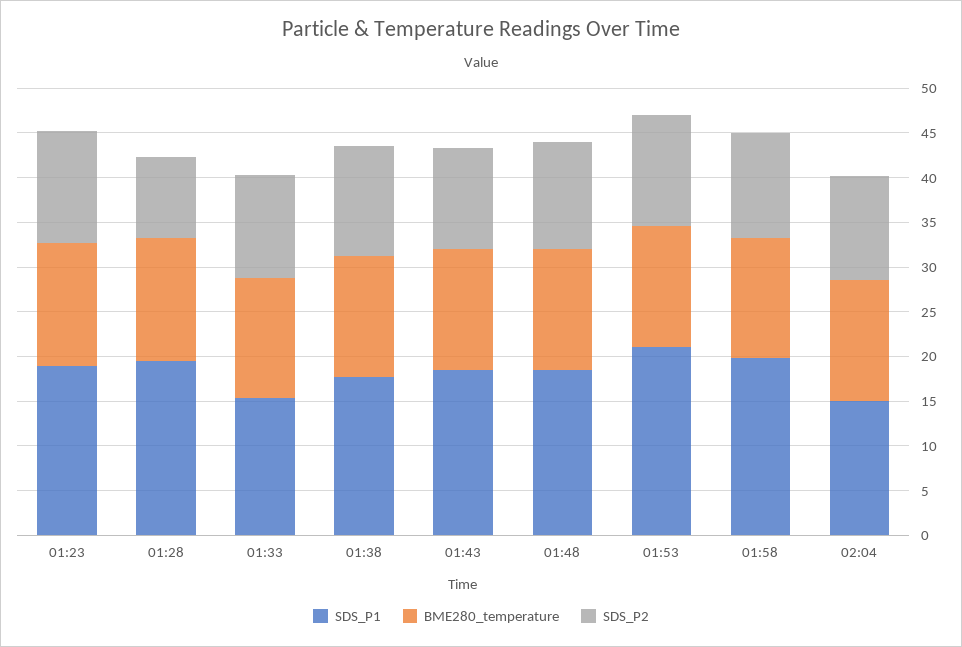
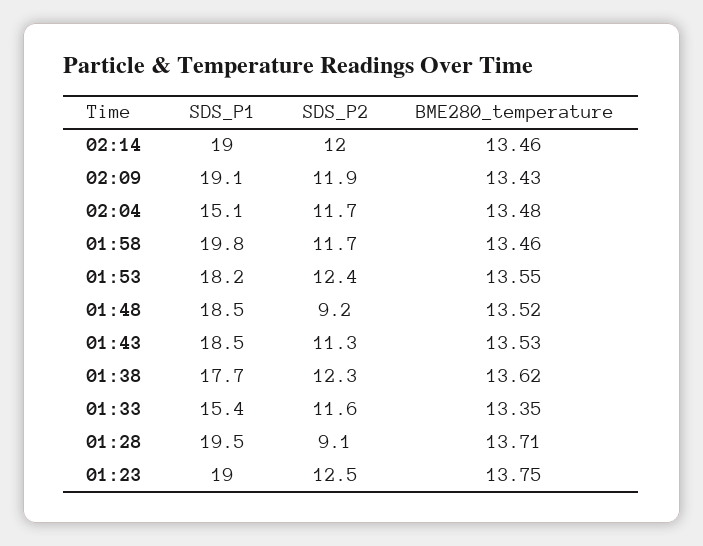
SDS_P2, 01:48: 12 -> 9.2
SDS_P1, 01:53: 21 -> 18.2
SDS_P1, 02:14: none -> 19
SDS_P2, 02:14: none -> 12
BME280_temperature, 02:14: none -> 13.46
SDS_P1, 02:09: none -> 19.1
SDS_P2, 02:09: none -> 11.9
BME280_temperature, 02:09: none -> 13.43

